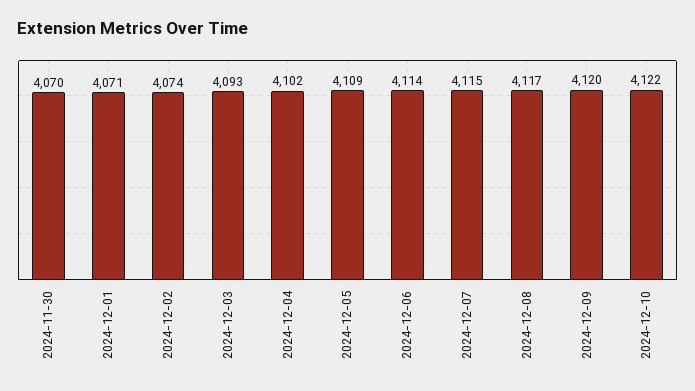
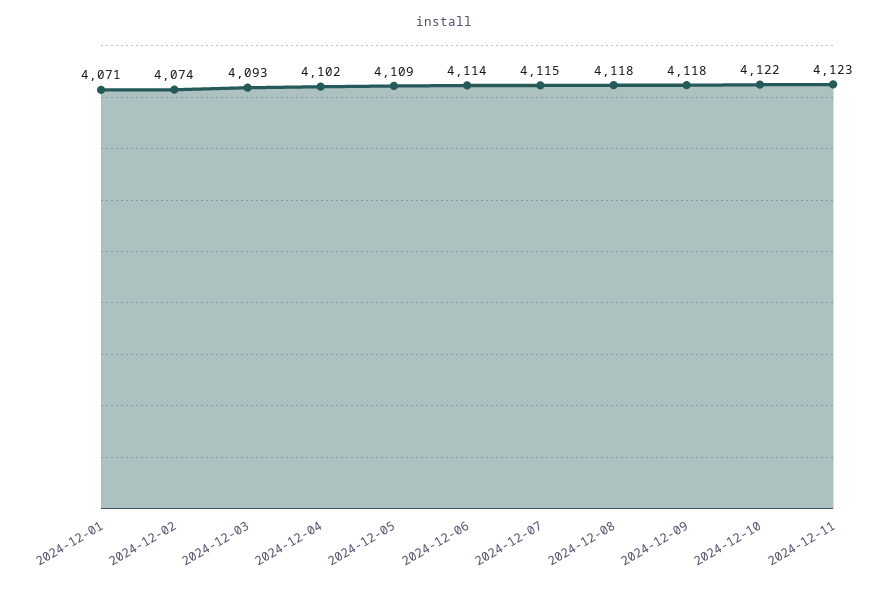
2024-11-30: 4070 -> none
2024-12-08: 4117 -> 4118
2024-12-09: 4120 -> 4118
2024-12-11: none -> 4123

